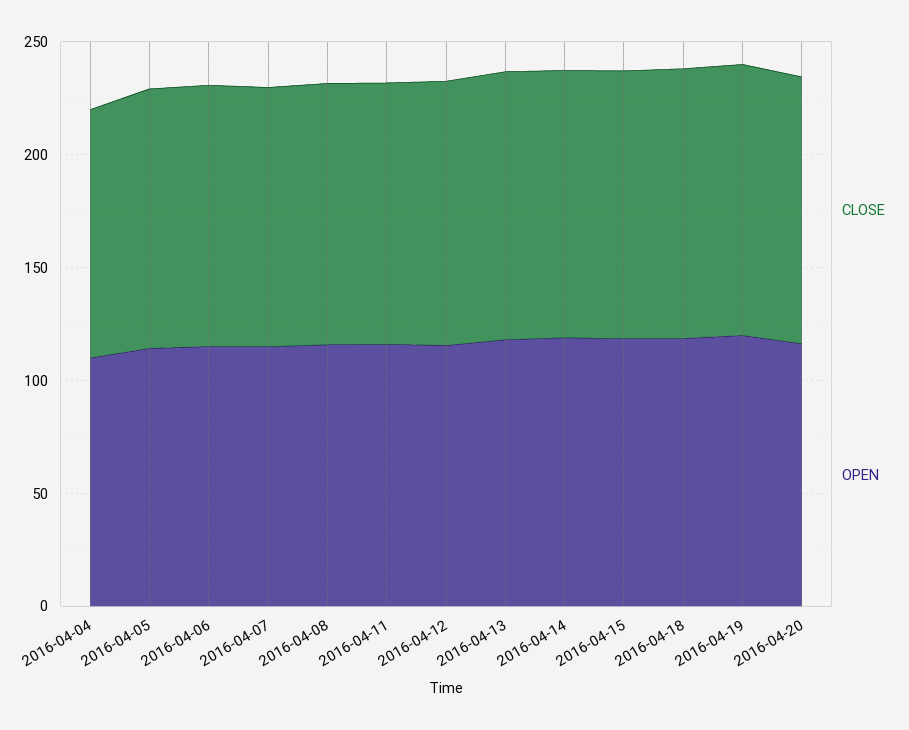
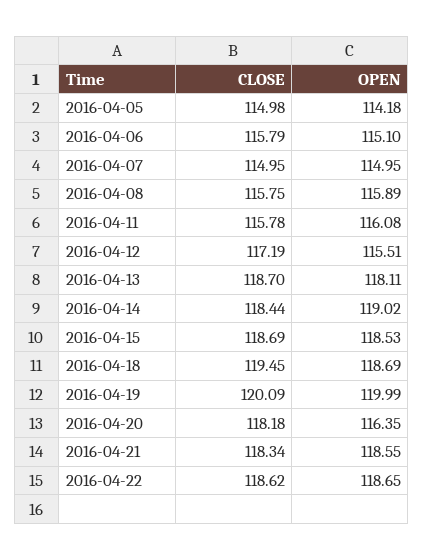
CLOSE, 2016-04-04: 110 -> none
OPEN, 2016-04-04: 110 -> none
CLOSE, 2016-04-21: none -> 118.34
OPEN, 2016-04-21: none -> 118.55
CLOSE, 2016-04-22: none -> 118.62
OPEN, 2016-04-22: none -> 118.65

